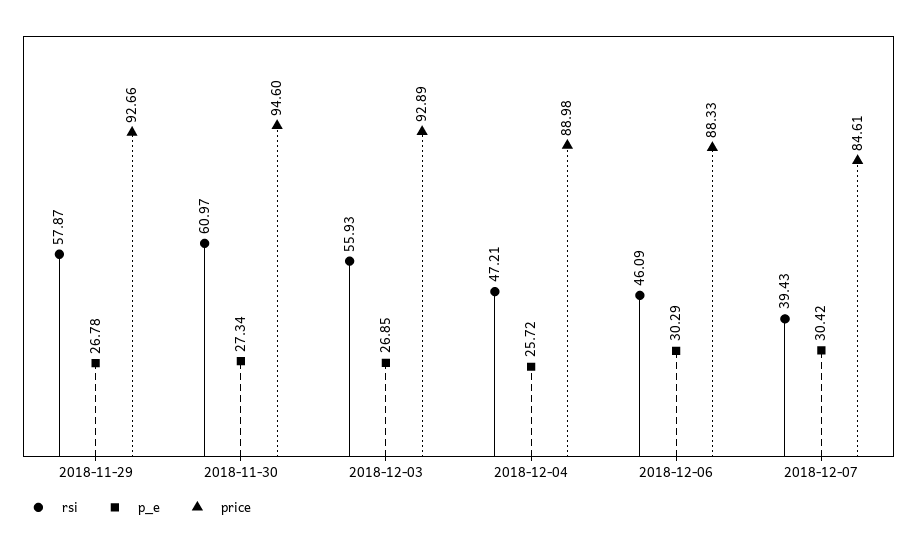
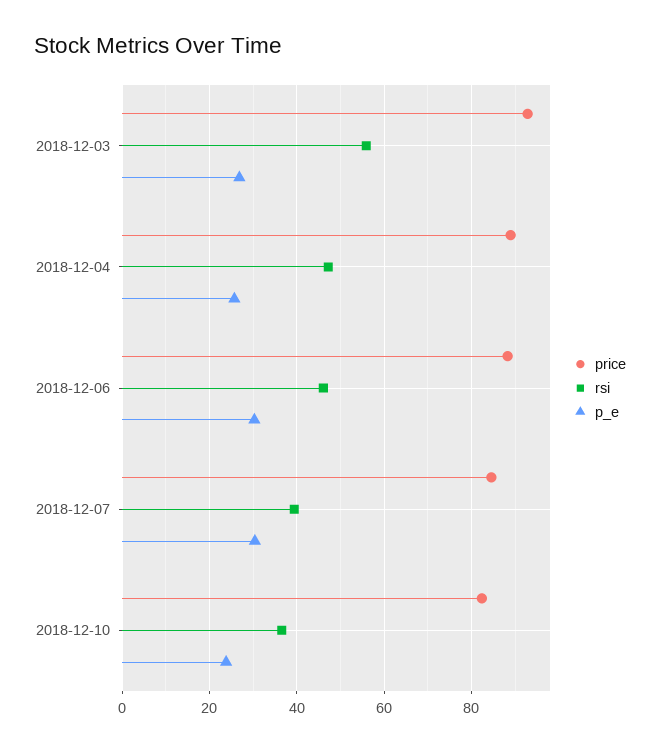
rsi, 2018-11-29: 57.87 -> none
p_e, 2018-11-29: 26.78 -> none
price, 2018-11-29: 92.66 -> none
rsi, 2018-11-30: 60.97 -> none
p_e, 2018-11-30: 27.34 -> none
price, 2018-11-30: 94.6 -> none
price, 2018-12-10: none -> 82
rsi, 2018-12-10: none -> 36
p_e, 2018-12-10: none -> 24

